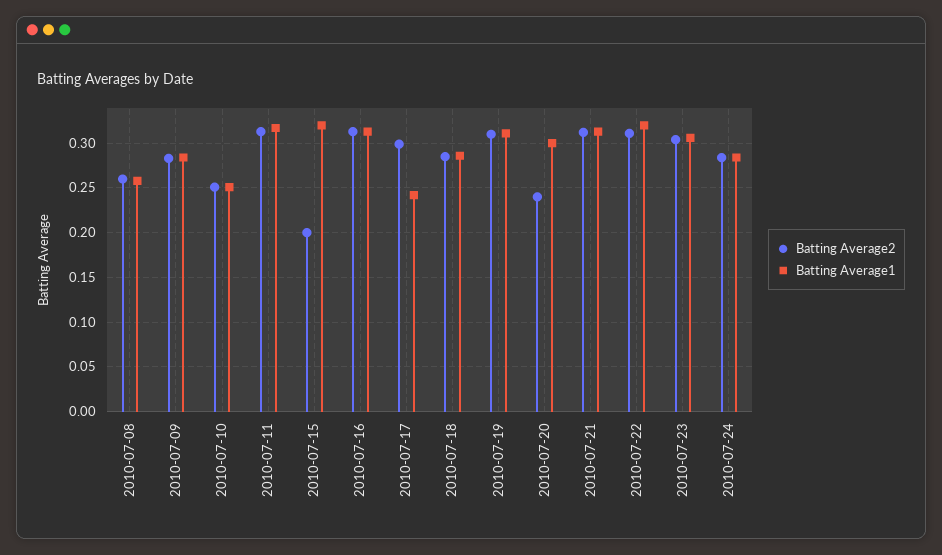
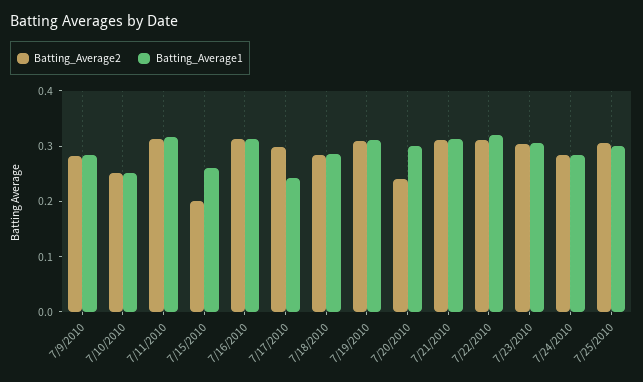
Batting Average2, 2010-07-08: 0.26 -> none
Batting Average1, 2010-07-08: 0.26 -> none
Batting Average1, 2010-07-15: 0.32 -> 0.26
Batting Average2, 7/25/2010: none -> 0.3
Batting Average1, 7/25/2010: none -> 0.3

